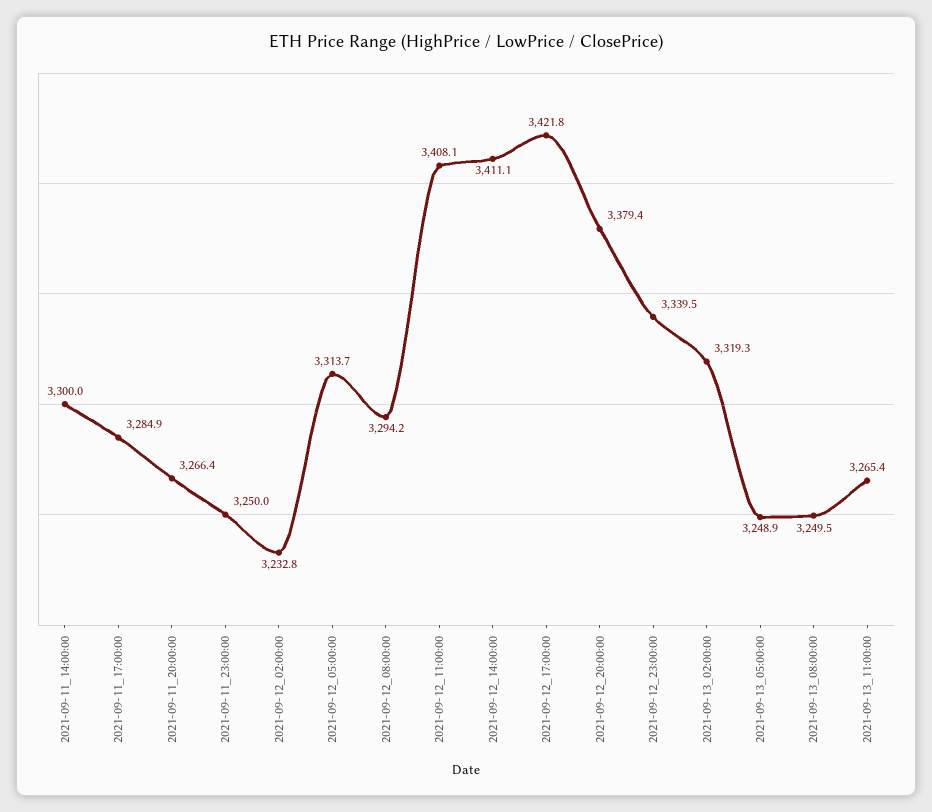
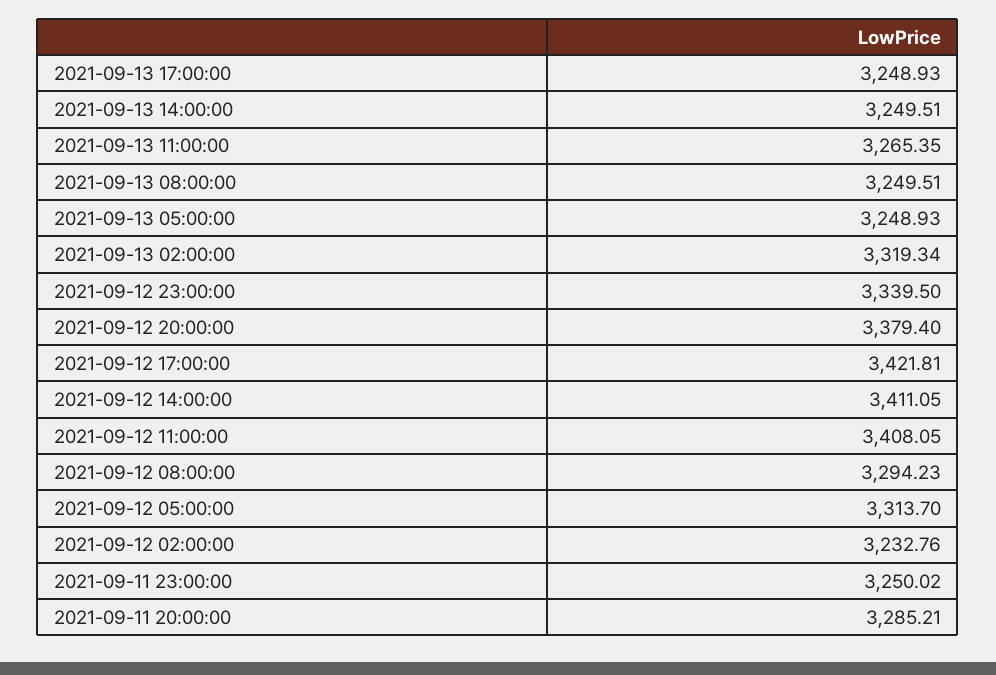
2021-09-11_14:00:00: 3300 -> none
2021-09-11_17:00:00: 3284.9 -> none
2021-09-11_20:00:00: 3266.4 -> 3285.21
2021-09-13 17:00:00: none -> 3248.93
2021-09-13 14:00:00: none -> 3249.51

